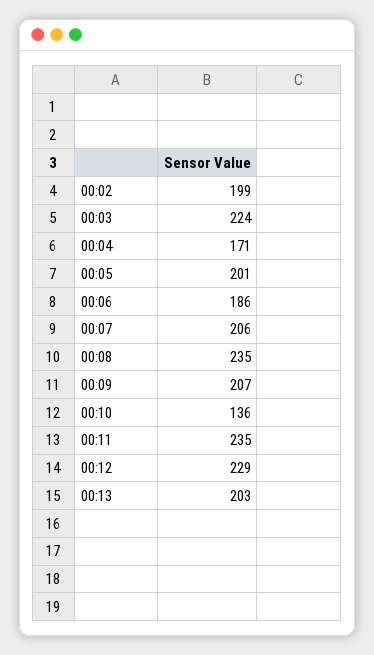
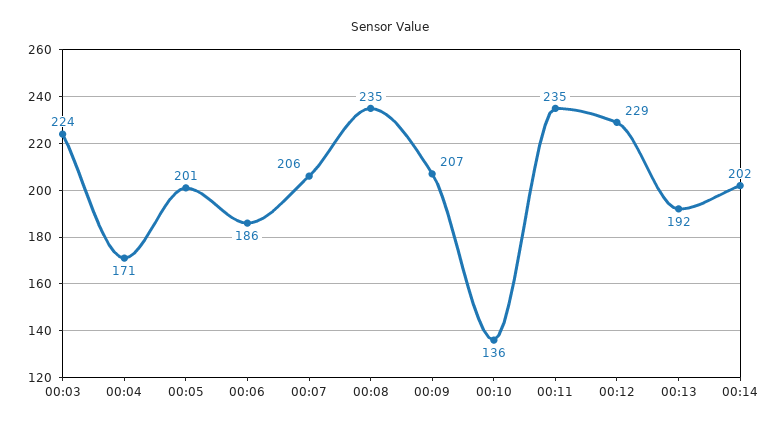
00:02: 199 -> none
00:13: 203 -> 192
00:14: none -> 202

